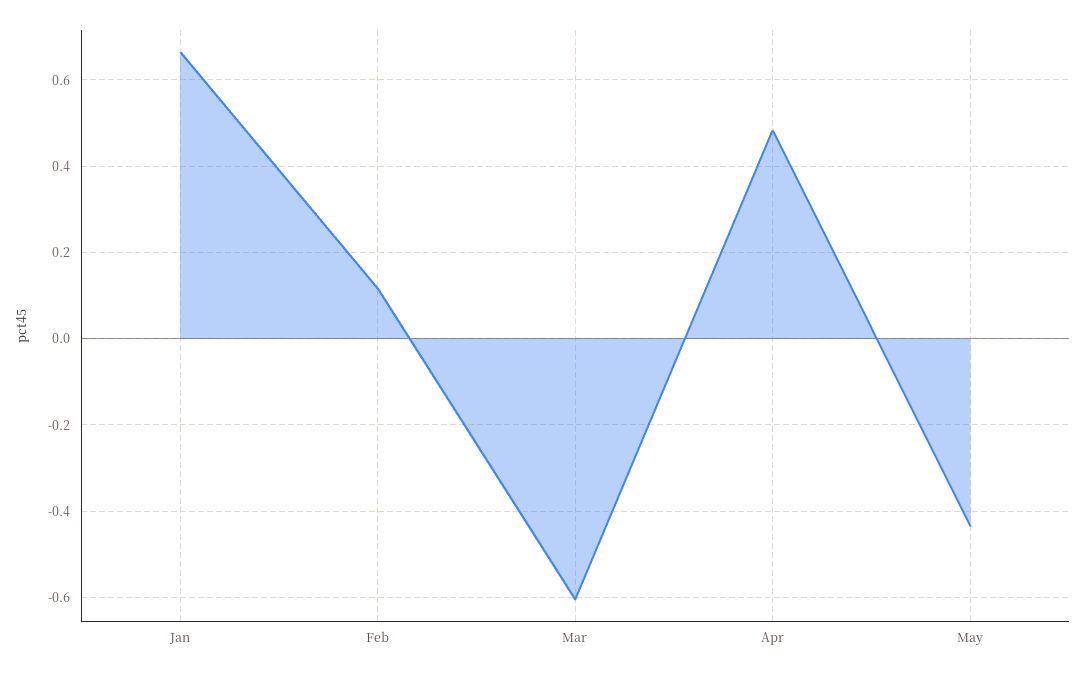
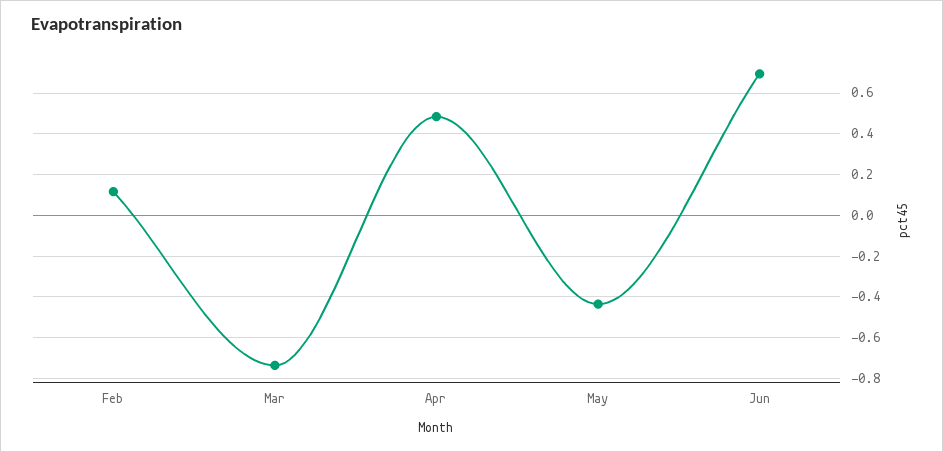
Jan: 0.66 -> none
Mar: -0.6 -> -0.75
Jun: none -> 0.7

